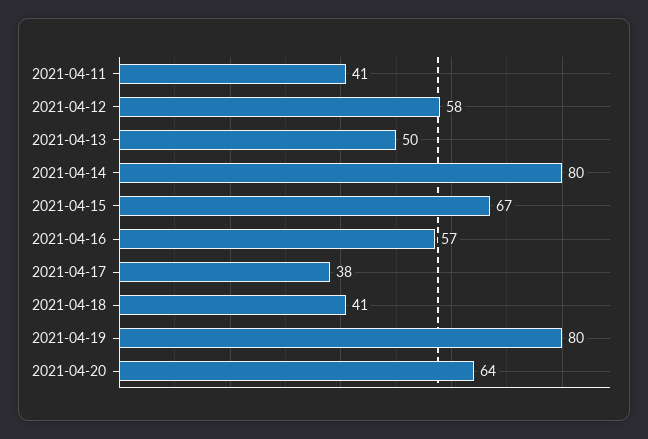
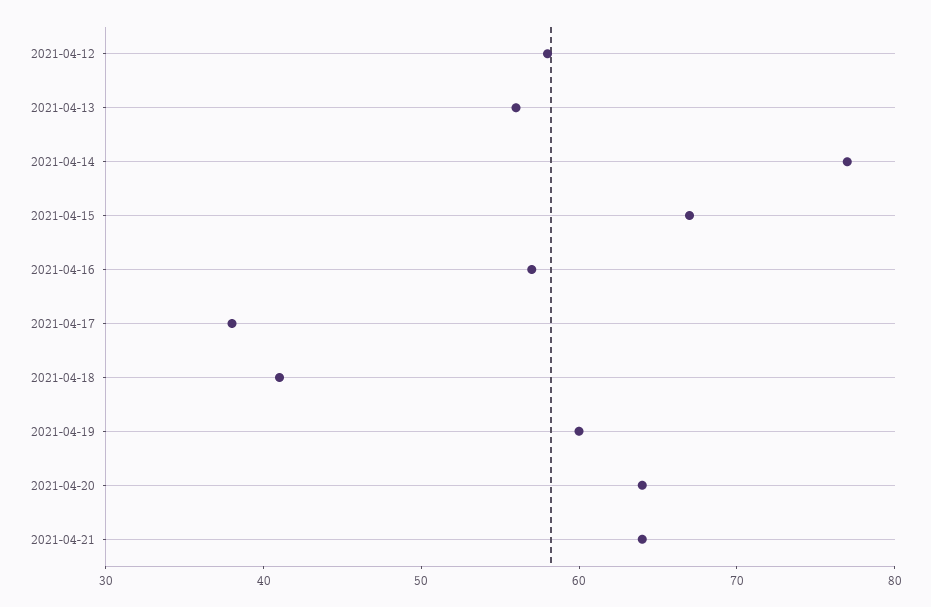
2021-04-11: 41 -> none
2021-04-13: 50 -> 56
2021-04-14: 80 -> 77
2021-04-19: 80 -> 60
2021-04-21: none -> 64

